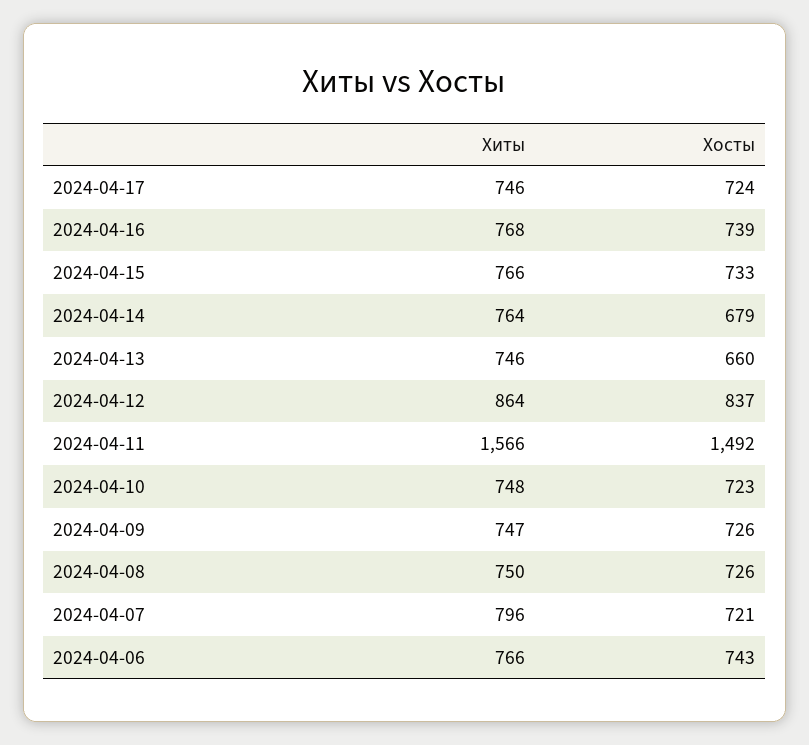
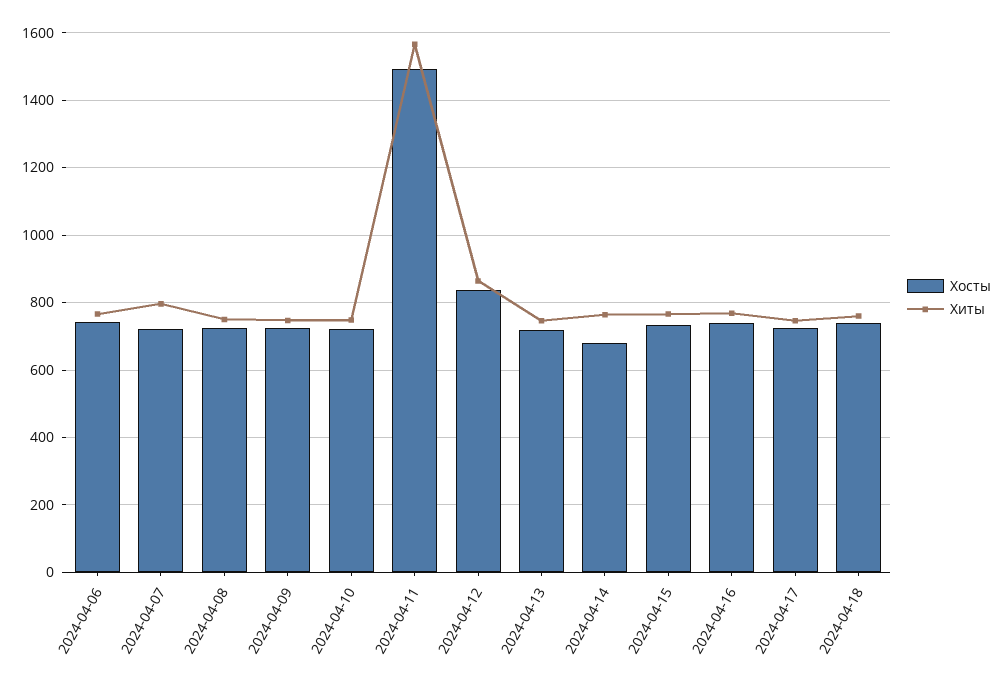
Хосты, 2024-04-13: 660 -> 720
Хосты, 2024-04-18: none -> 740
Хиты, 2024-04-18: none -> 760

